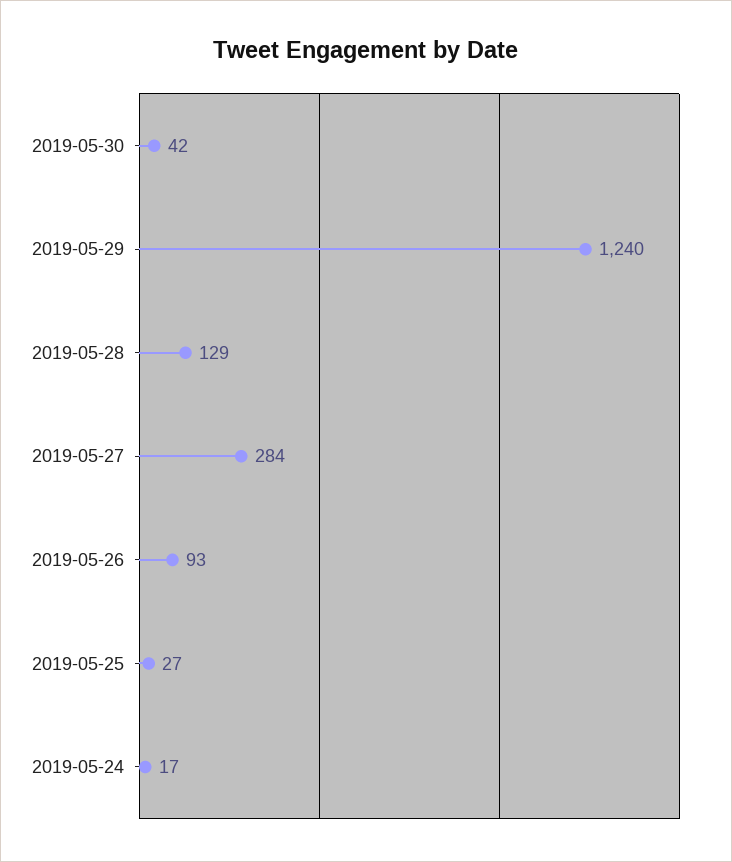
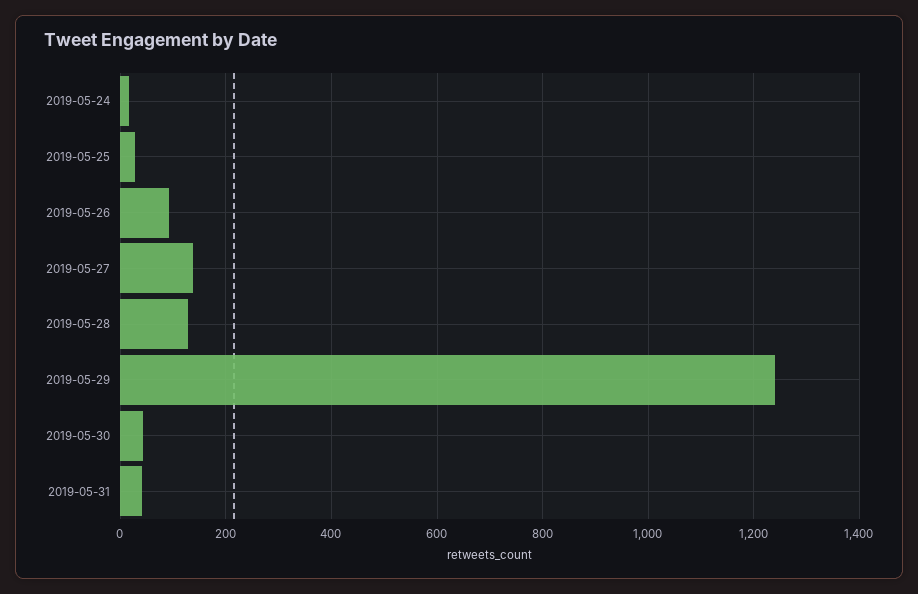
2019-05-27: 284 -> 140
2019-05-31: none -> 40

